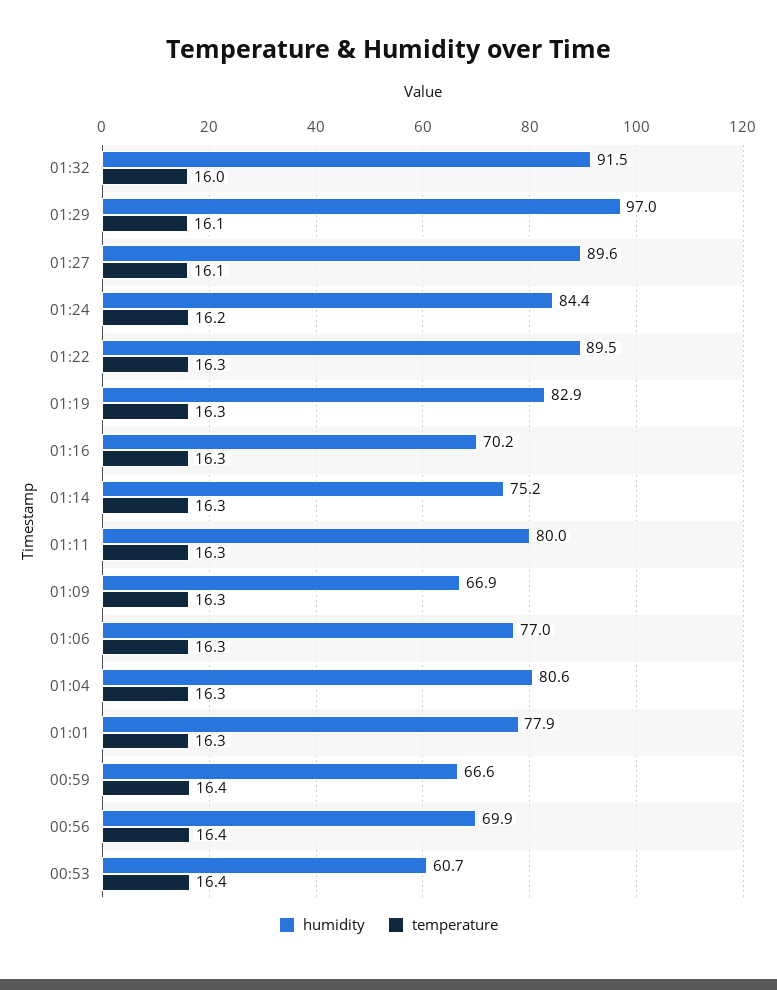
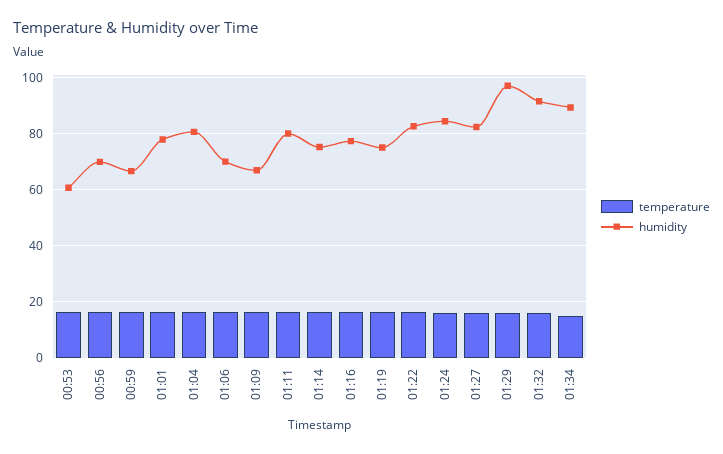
humidity, 01:27: 89.6 -> 82.5
humidity, 01:22: 89.5 -> 82.5
humidity, 01:19: 82.9 -> 75
humidity, 01:16: 70.2 -> 77.5
humidity, 01:06: 77 -> 70
temperature, 01:34: none -> 15
humidity, 01:34: none -> 90

